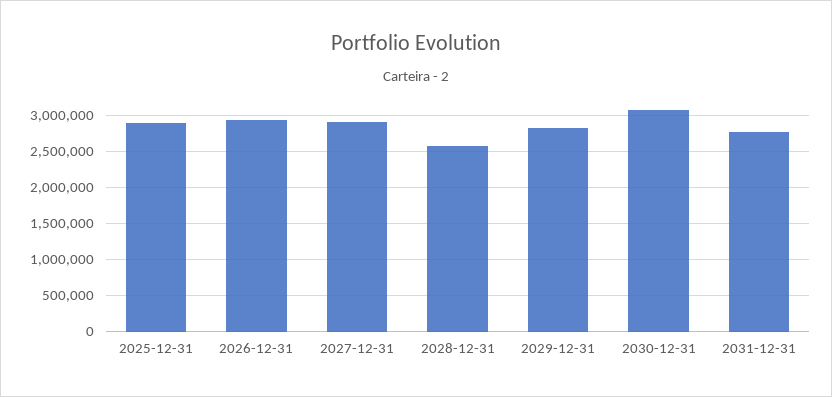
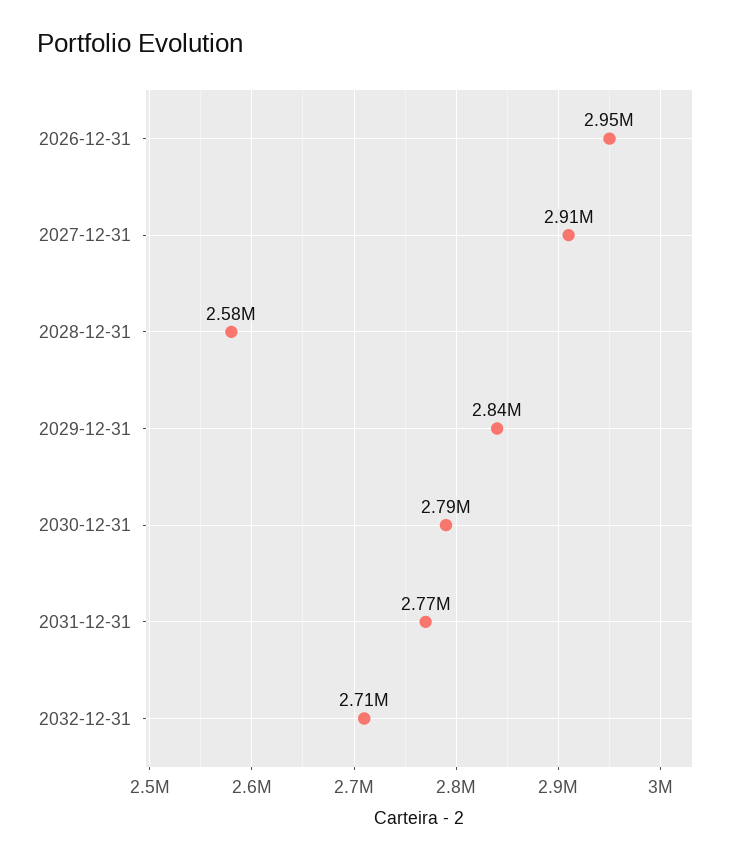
2025-12-31: 2900000 -> none
2030-12-31: 3100000 -> 2790000
2032-12-31: none -> 2710000

